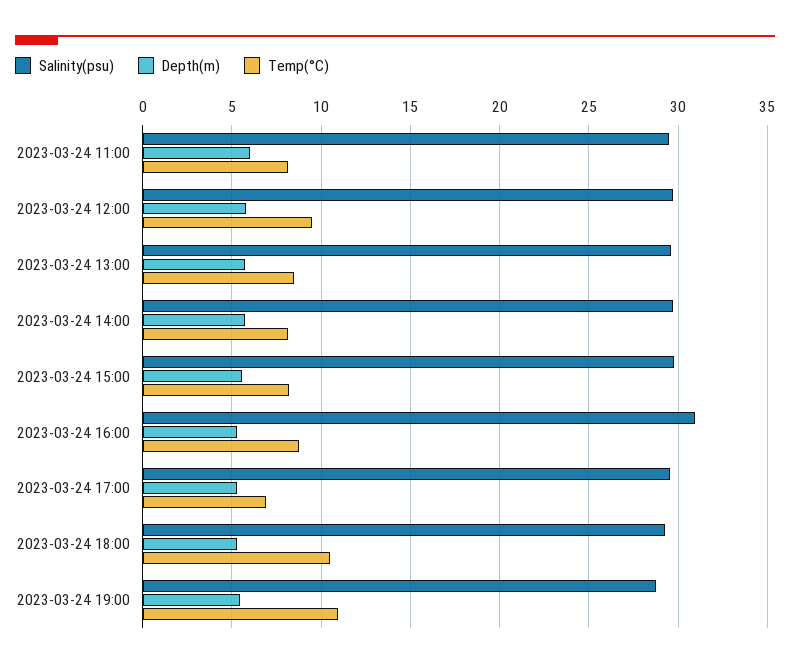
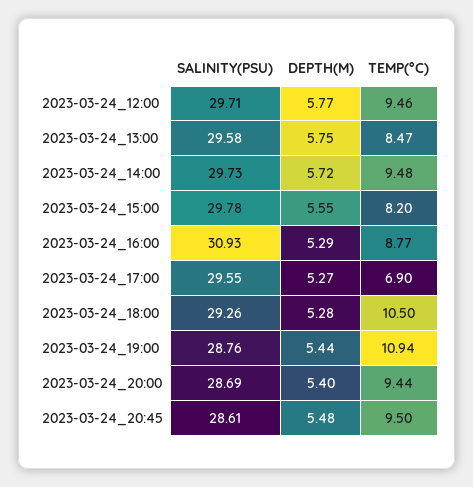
Salinity(psu), 2023-03-24 11:00: 29.5 -> none
Depth(m), 2023-03-24 11:00: 6 -> none
Temp(°C), 2023-03-24 11:00: 8 -> none
Temp(°C), 2023-03-24 14:00: 8 -> 9.48
Salinity(psu), 2023-03-24_20:00: none -> 28.69
Depth(m), 2023-03-24_20:00: none -> 5.4
Temp(°C), 2023-03-24_20:00: none -> 9.44
Salinity(psu), 2023-03-24_20:45: none -> 28.61
Depth(m), 2023-03-24_20:45: none -> 5.48
Temp(°C), 2023-03-24_20:45: none -> 9.5

